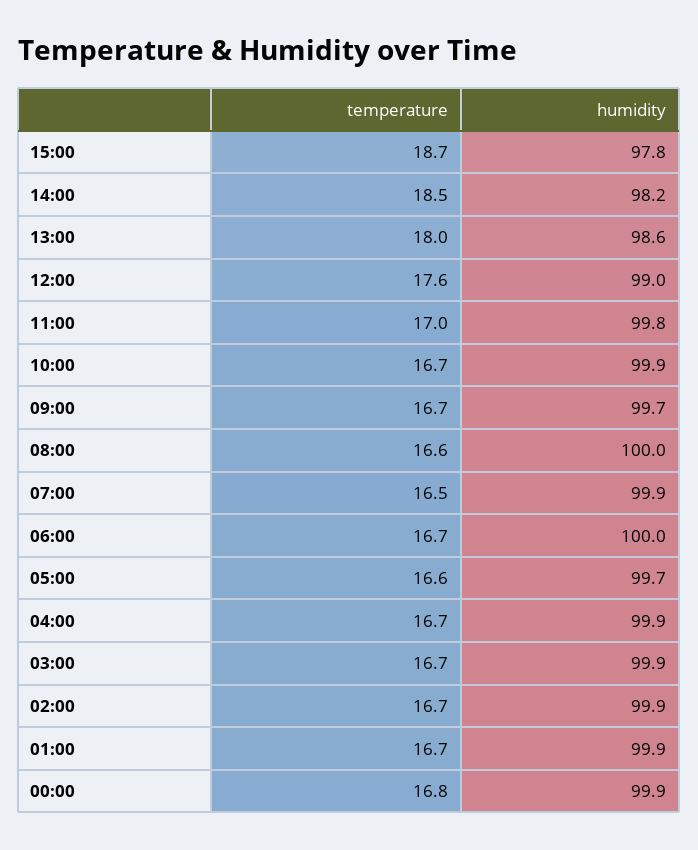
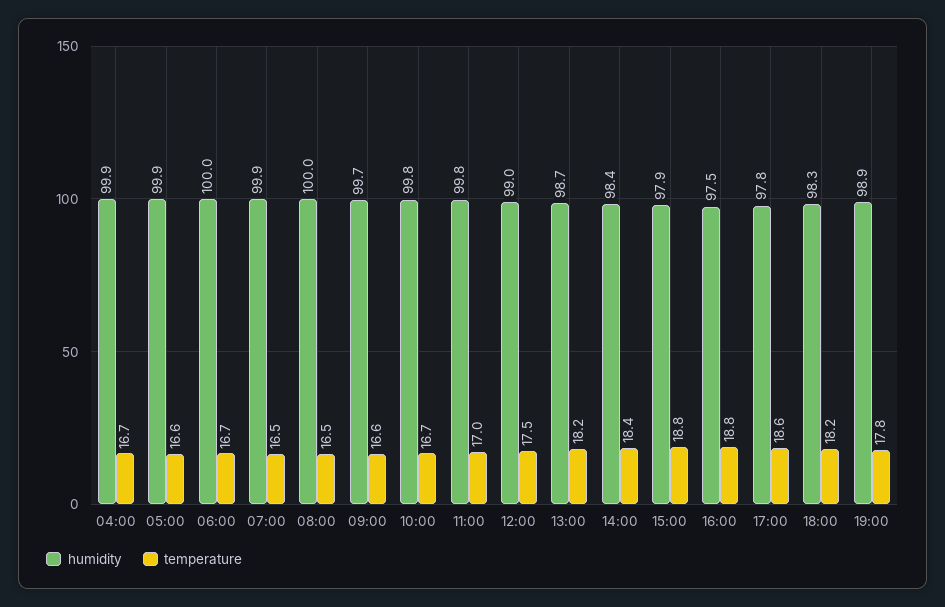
temperature, 15:00: 18.7 -> 18.8
humidity, 15:00: 97.8 -> 97.9
temperature, 14:00: 18.5 -> 18.4
humidity, 14:00: 98.2 -> 98.4
temperature, 13:00: 18 -> 18.2
humidity, 13:00: 98.6 -> 98.7
temperature, 12:00: 17.6 -> 17.5
humidity, 10:00: 99.9 -> 99.8
temperature, 09:00: 16.7 -> 16.6
temperature, 08:00: 16.6 -> 16.5
humidity, 05:00: 99.7 -> 99.9
temperature, 03:00: 16.7 -> none
humidity, 03:00: 99.9 -> none
temperature, 02:00: 16.7 -> none
humidity, 02:00: 99.9 -> none
temperature, 01:00: 16.7 -> none
humidity, 01:00: 99.9 -> none
temperature, 00:00: 16.8 -> none
humidity, 00:00: 99.9 -> none
humidity, 16:00: none -> 97.5
temperature, 16:00: none -> 18.8
humidity, 17:00: none -> 97.8
temperature, 17:00: none -> 18.6
humidity, 18:00: none -> 98.3
temperature, 18:00: none -> 18.2
humidity, 19:00: none -> 98.9
temperature, 19:00: none -> 17.8

